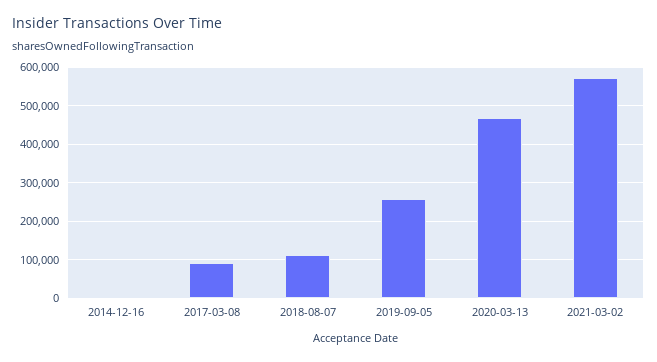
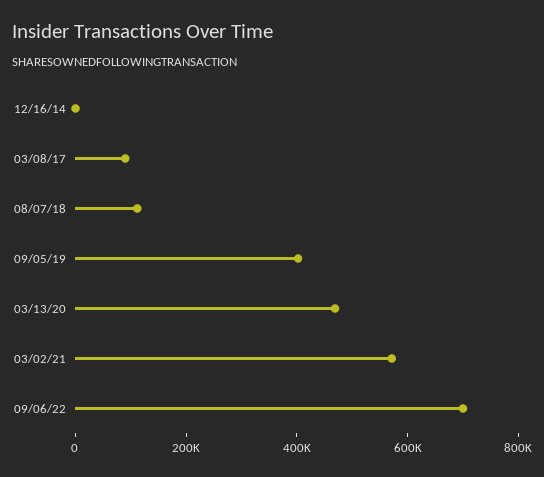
2019-09-05: 260000 -> 400000
09/06/22: none -> 700000

